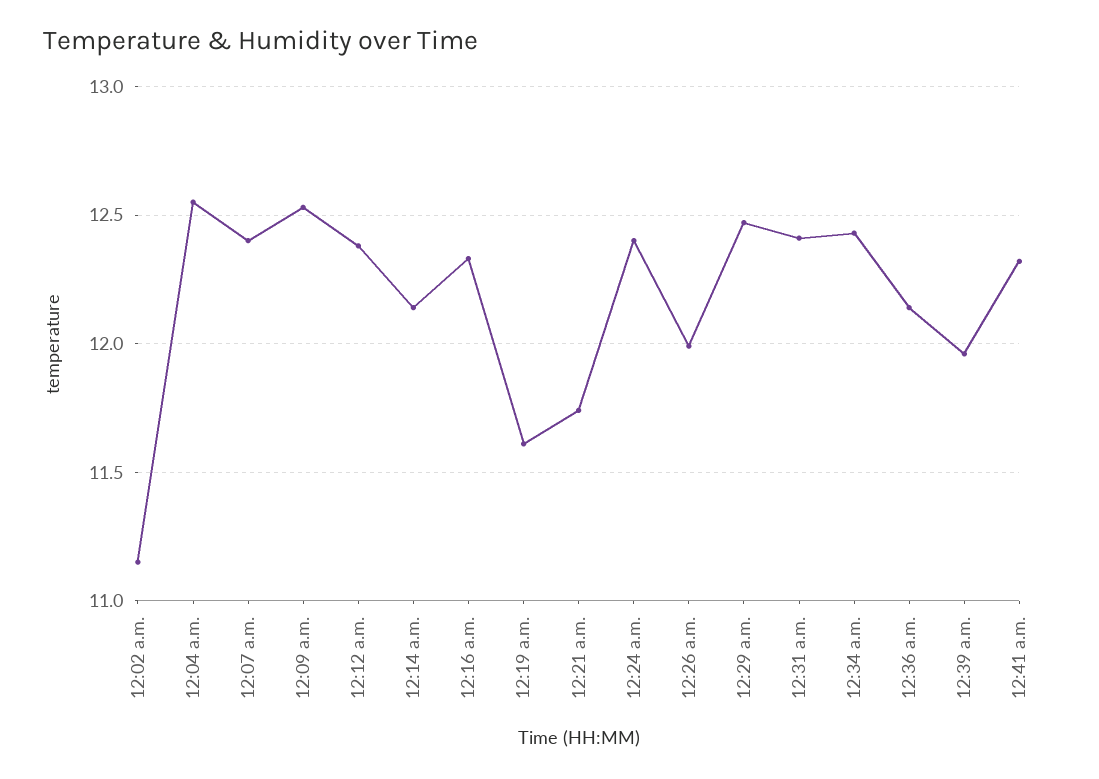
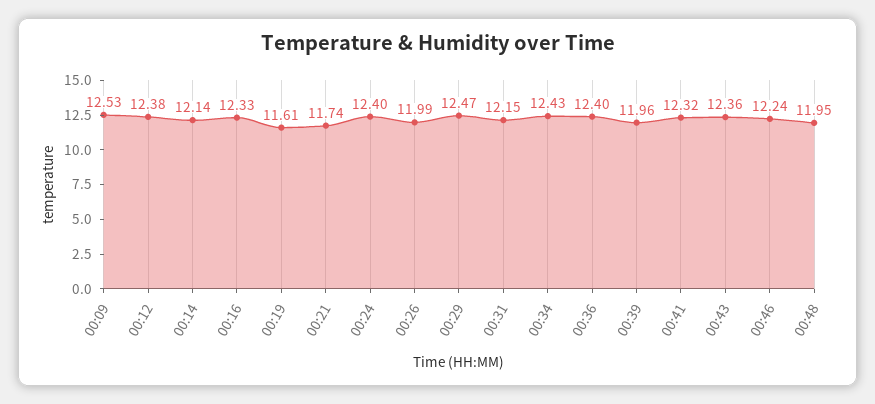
12:02 a.m.: 11.15 -> none
12:04 a.m.: 12.55 -> none
12:07 a.m.: 12.4 -> none
12:31 a.m.: 12.4 -> 12.15
12:36 a.m.: 12.15 -> 12.4
00:43: none -> 12.36
00:46: none -> 12.24
00:48: none -> 11.95

